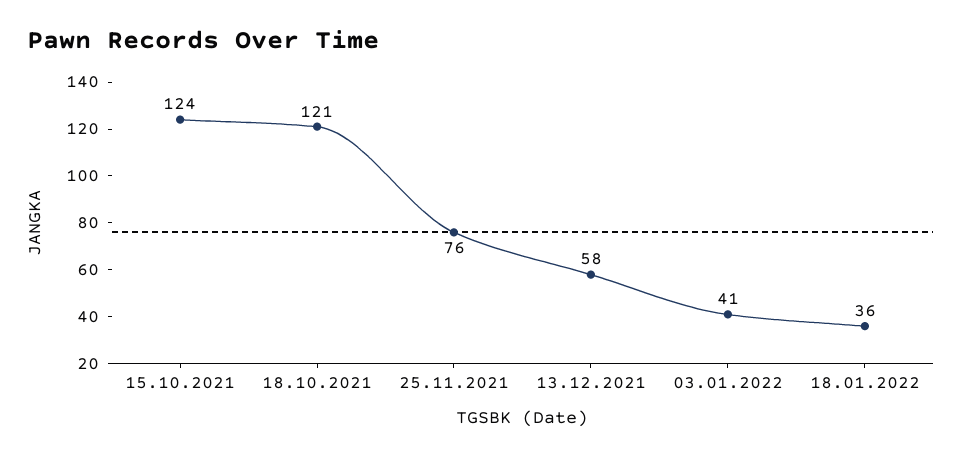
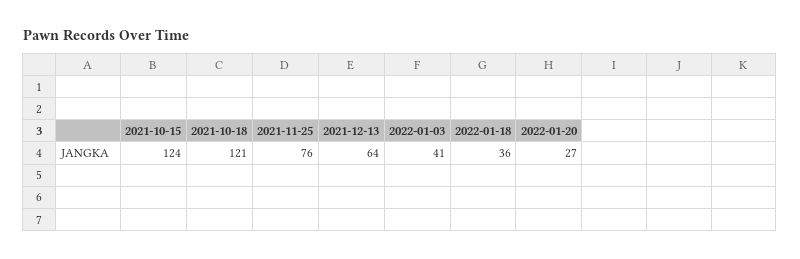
13.12.2021: 58 -> 64
2022-01-20: none -> 27

